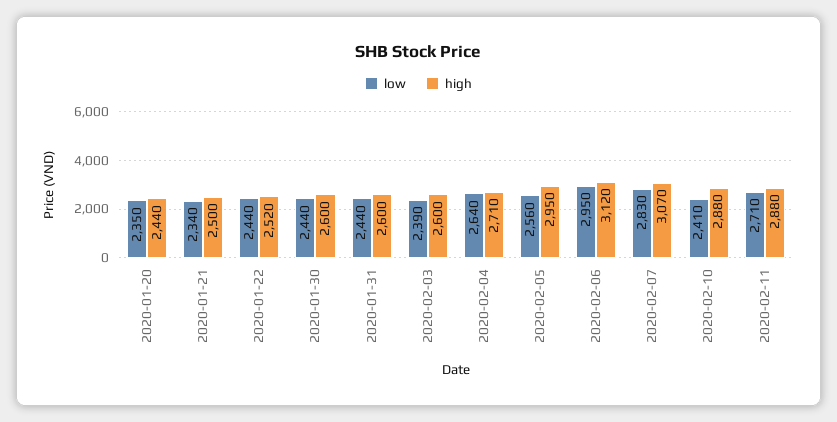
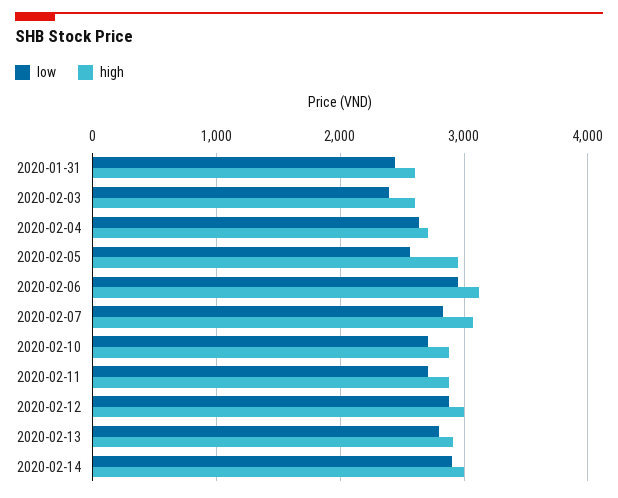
low, 2020-01-20: 2350 -> none
high, 2020-01-20: 2440 -> none
low, 2020-01-21: 2340 -> none
high, 2020-01-21: 2500 -> none
low, 2020-01-22: 2440 -> none
high, 2020-01-22: 2520 -> none
low, 2020-01-30: 2440 -> none
high, 2020-01-30: 2600 -> none
low, 2020-02-10: 2410 -> 2700
low, 2020-02-12: none -> 2900
high, 2020-02-12: none -> 3000
low, 2020-02-13: none -> 2800
high, 2020-02-13: none -> 2900
low, 2020-02-14: none -> 2900
high, 2020-02-14: none -> 3000

